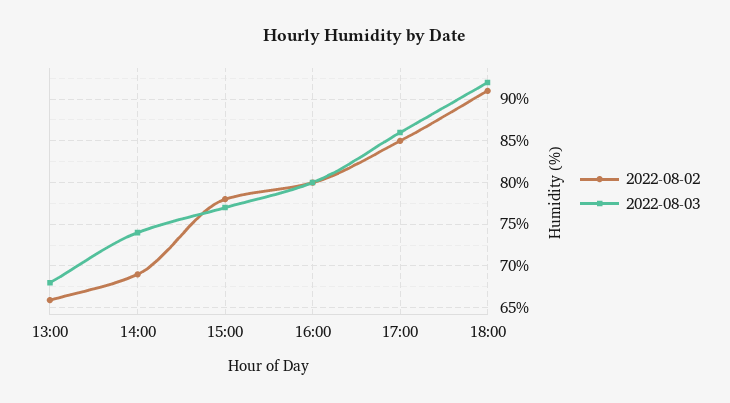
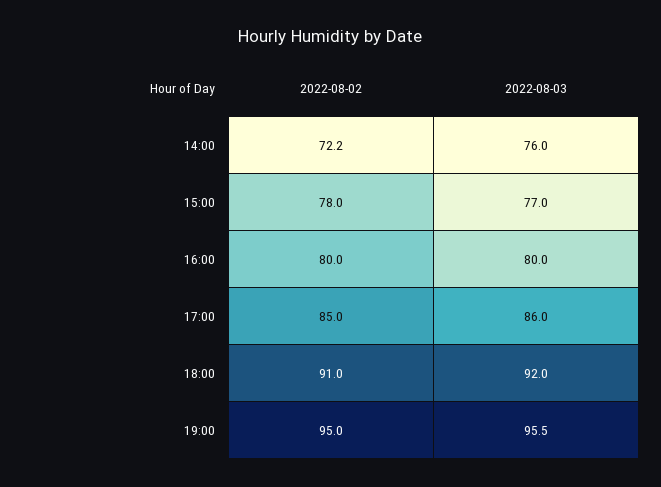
2022-08-02, 13:00: 66 -> none
2022-08-03, 13:00: 68 -> none
2022-08-02, 14:00: 69 -> 72.2
2022-08-03, 14:00: 74 -> 76
2022-08-02, 19:00: none -> 95
2022-08-03, 19:00: none -> 95.5

